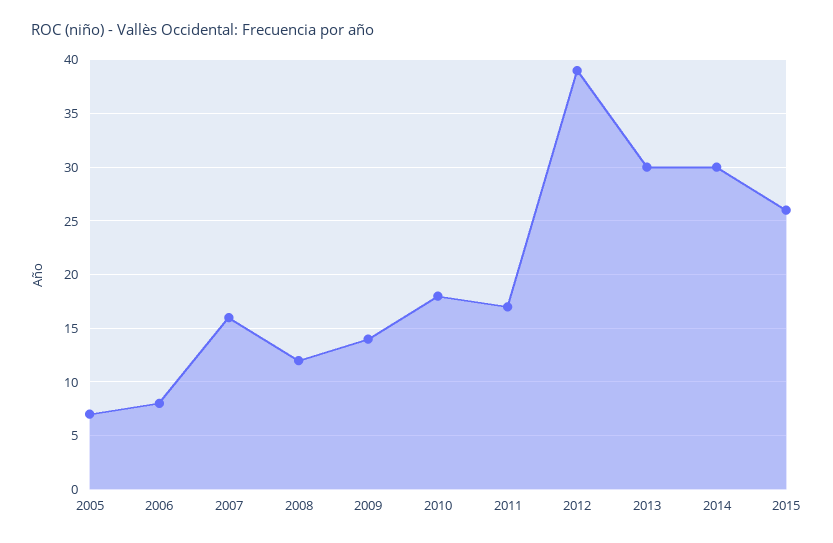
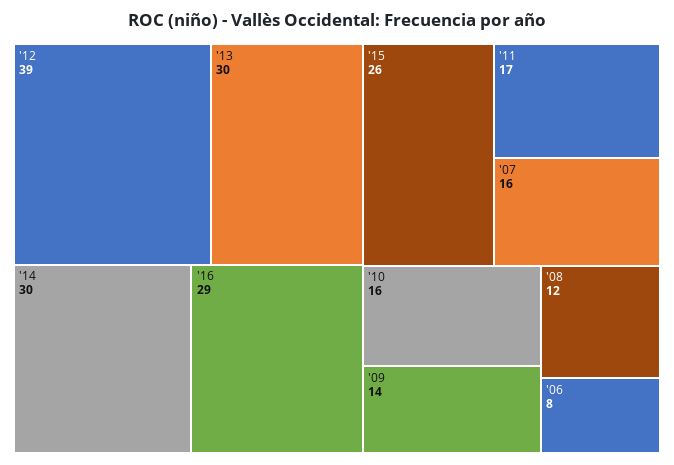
2005: 7 -> none
2010: 18 -> 16
'16: none -> 29

